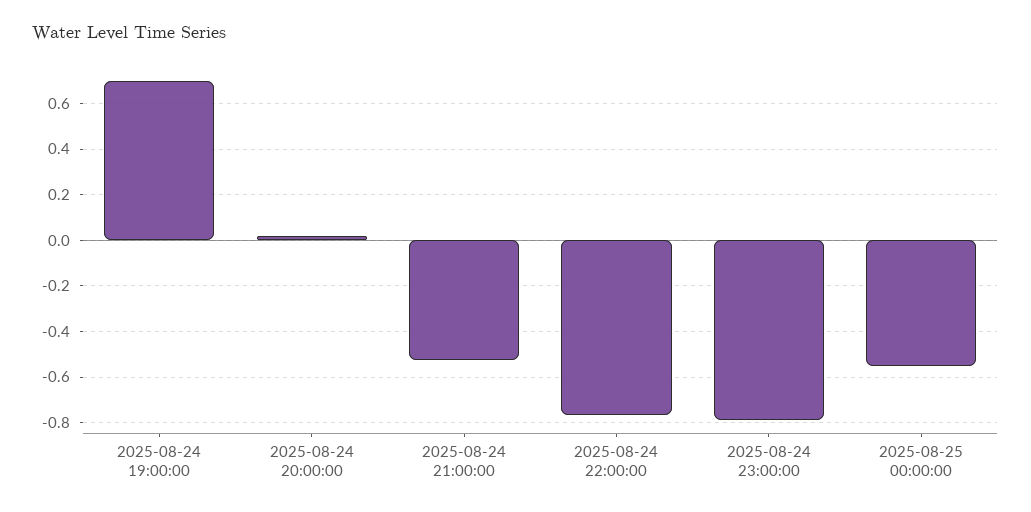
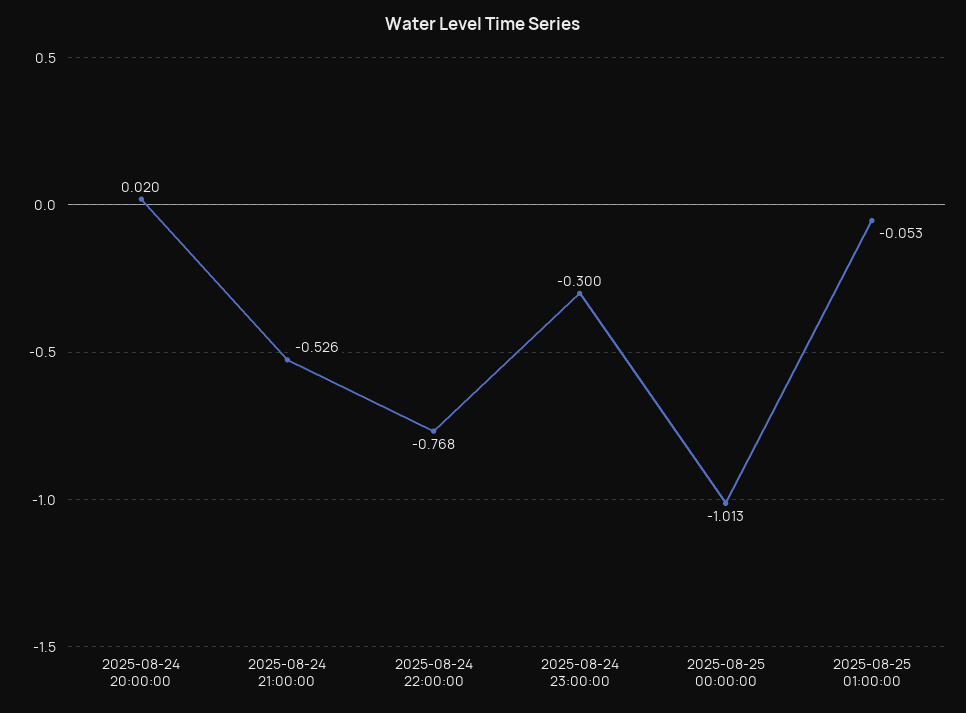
2025-08-24 19:00:00: 0.7 -> none
2025-08-24 23:00:00: -0.8 -> -0.3
2025-08-25 00:00:00: -0.55 -> -1.013
2025-08-25 01:00:00: none -> -0.053

